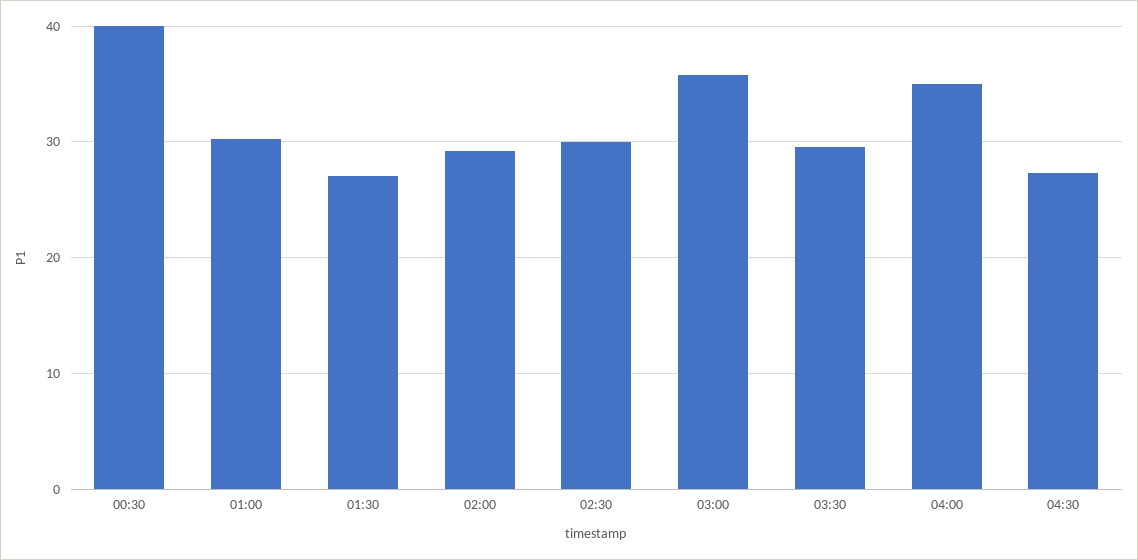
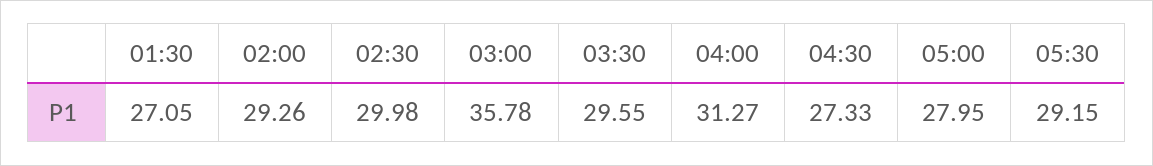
00:30: 40 -> none
01:00: 30 -> none
04:00: 35 -> 31.27
05:00: none -> 27.95
05:30: none -> 29.15

